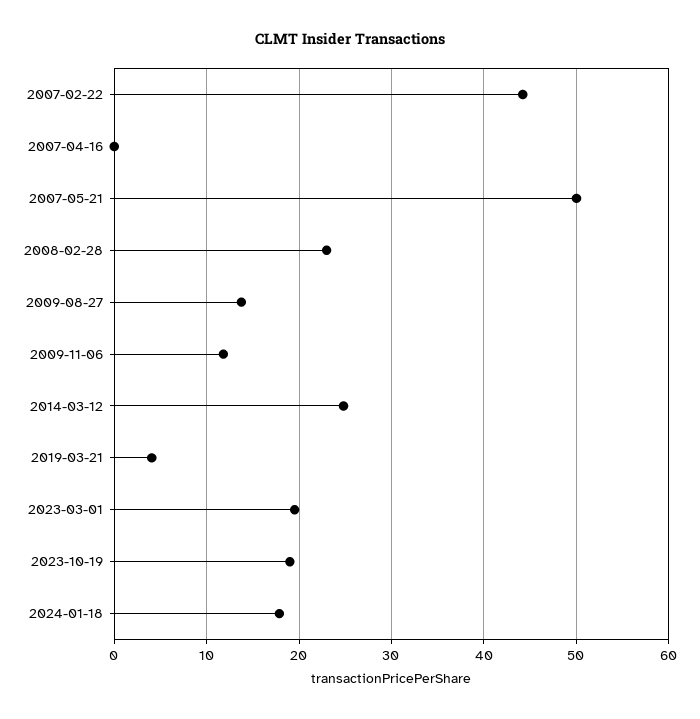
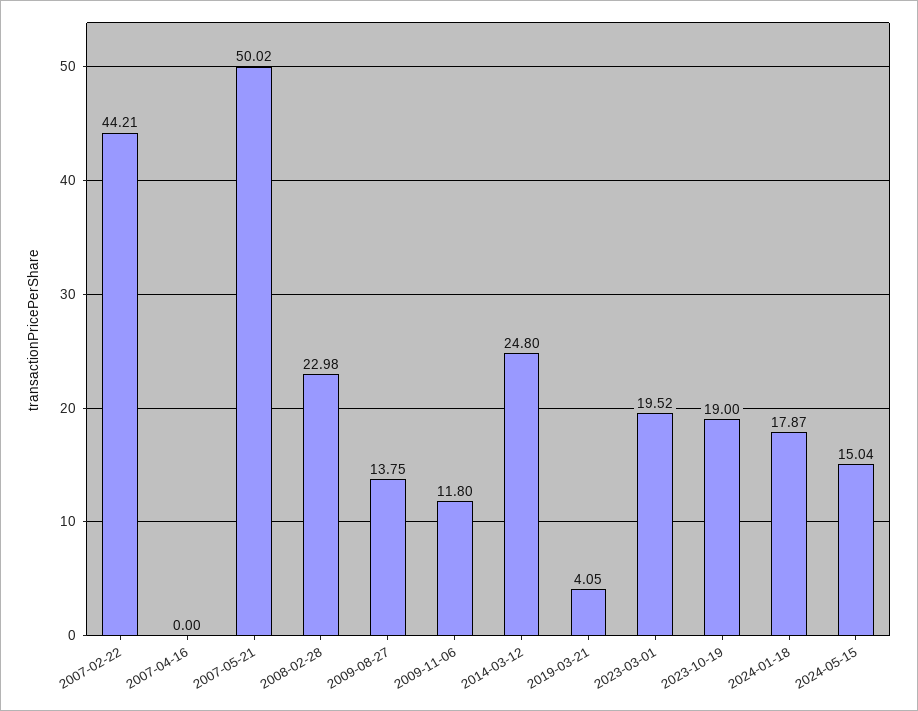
2024-05-15: none -> 15.04

